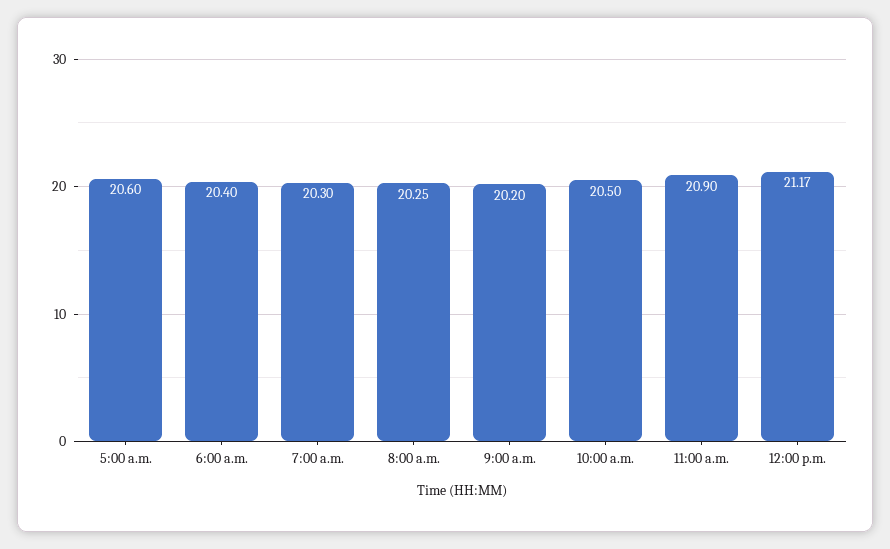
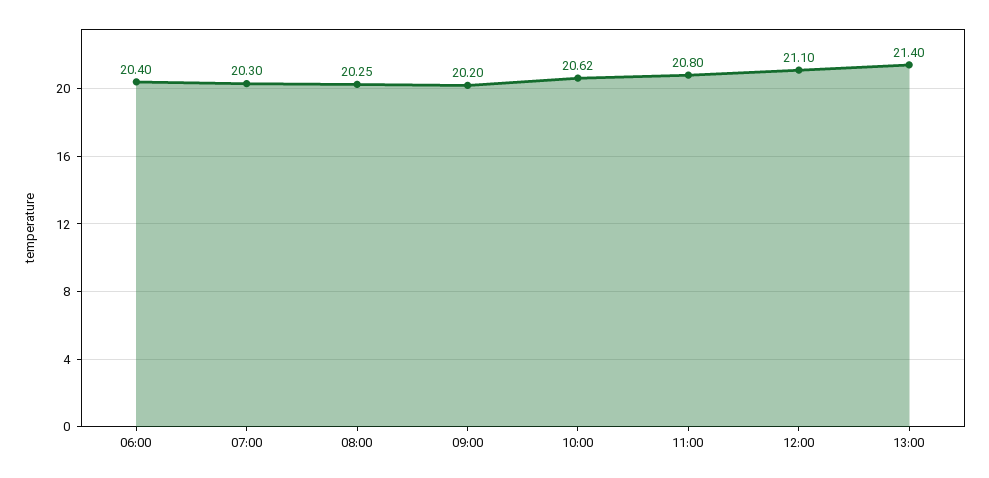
5:00 a.m.: 20.6 -> none
10:00 a.m.: 20.5 -> 20.62
11:00 a.m.: 20.9 -> 20.8
12:00 p.m.: 21.17 -> 21.1
13:00: none -> 21.4

